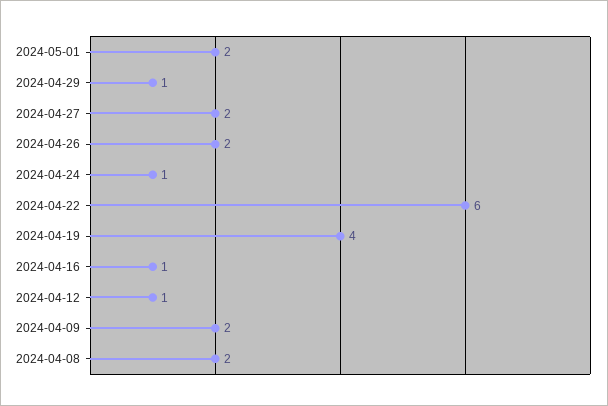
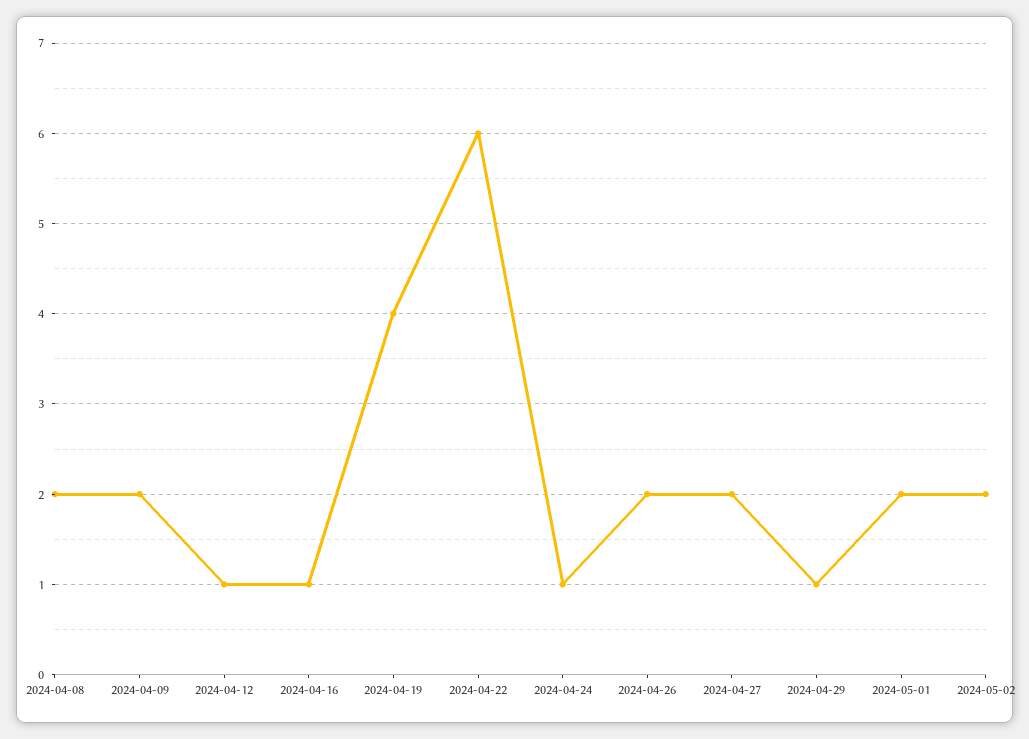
2024-05-02: none -> 2

